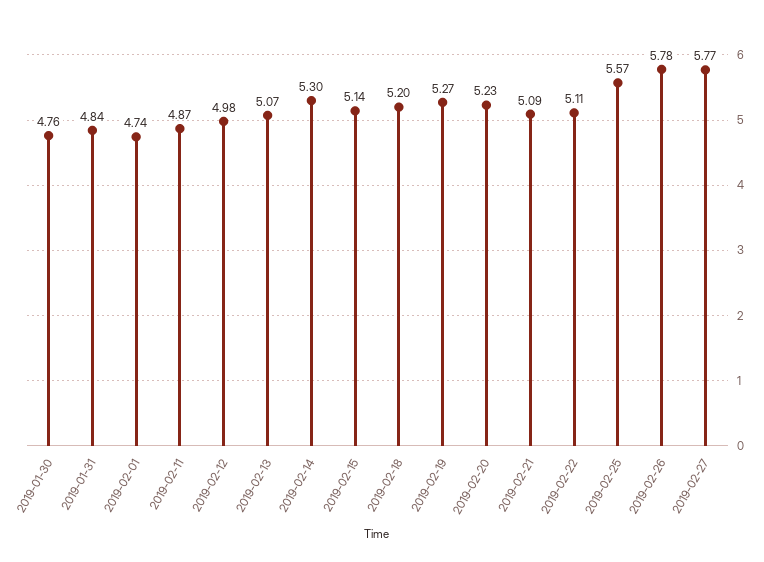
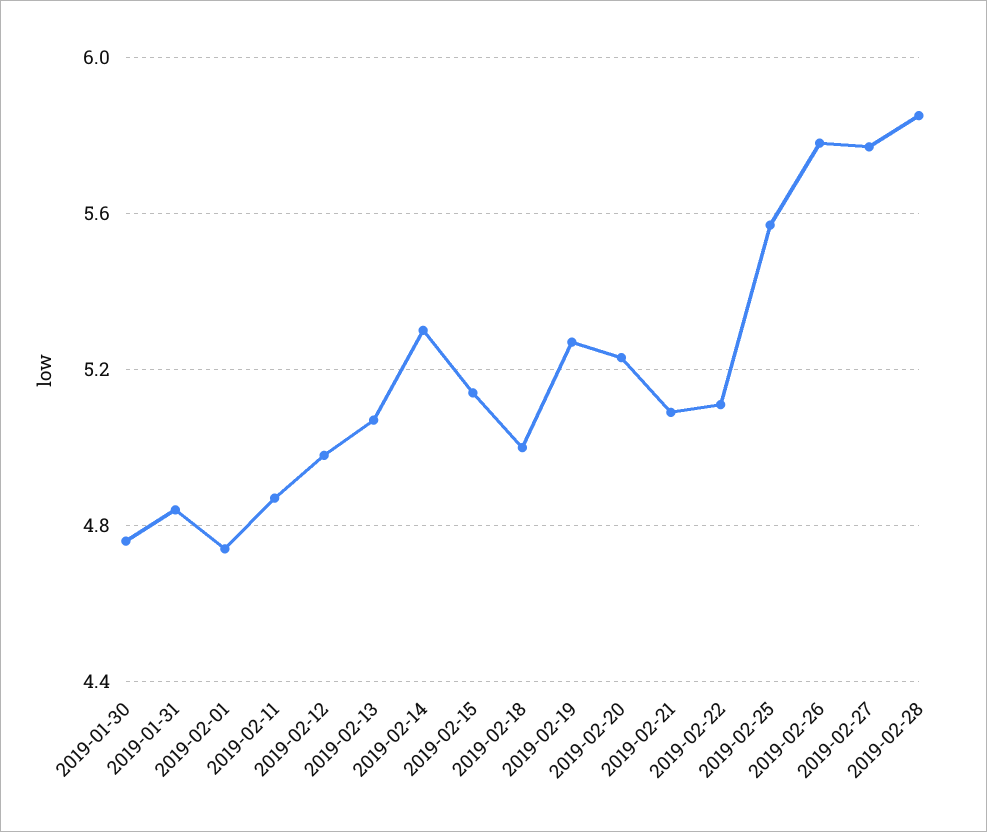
2019-02-18: 5.2 -> 5
2019-02-28: none -> 5.85

